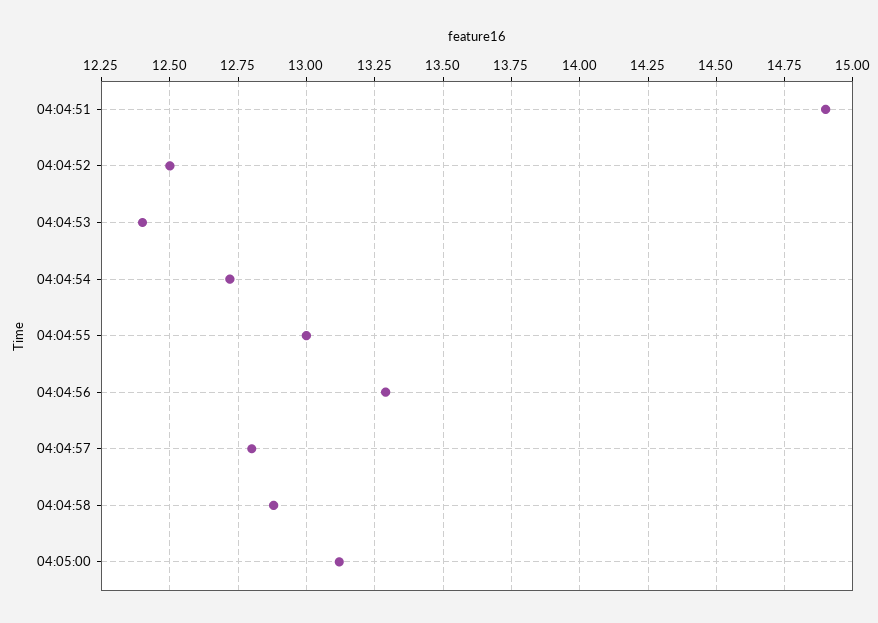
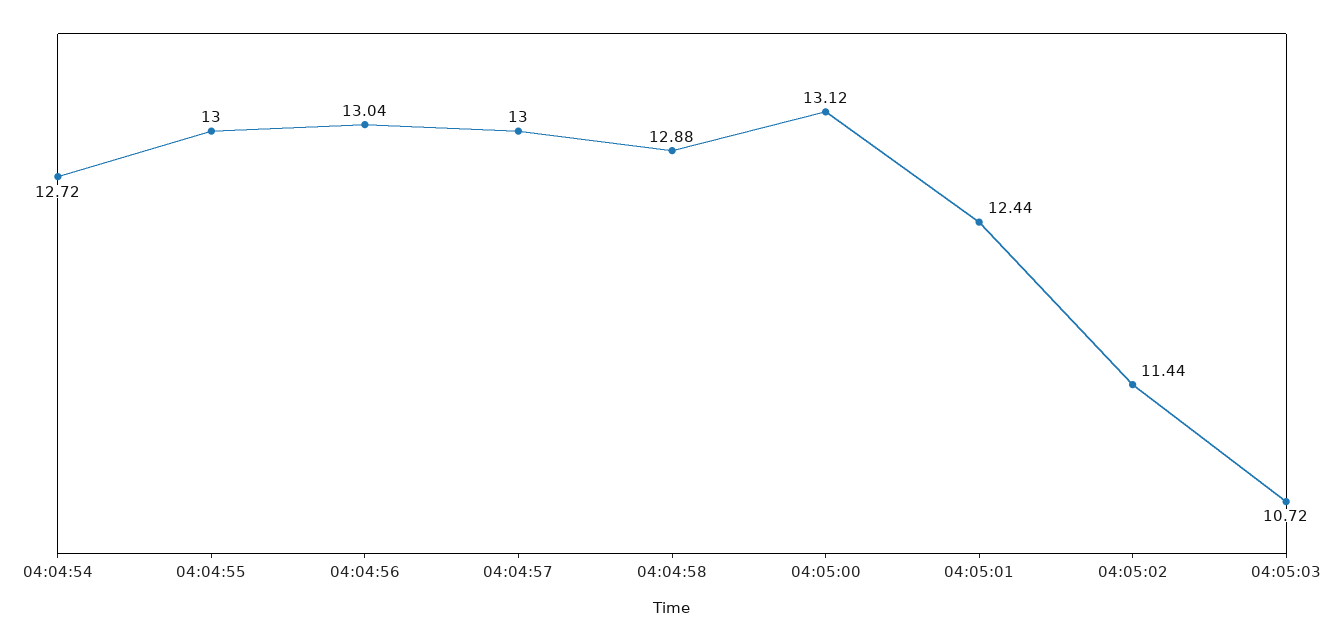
04:04:51: 14.9 -> none
04:04:52: 12.5 -> none
04:04:53: 12.4 -> none
04:04:56: 13.3 -> 13.04
04:04:57: 12.8 -> 13
04:05:01: none -> 12.44
04:05:02: none -> 11.44
04:05:03: none -> 10.72

